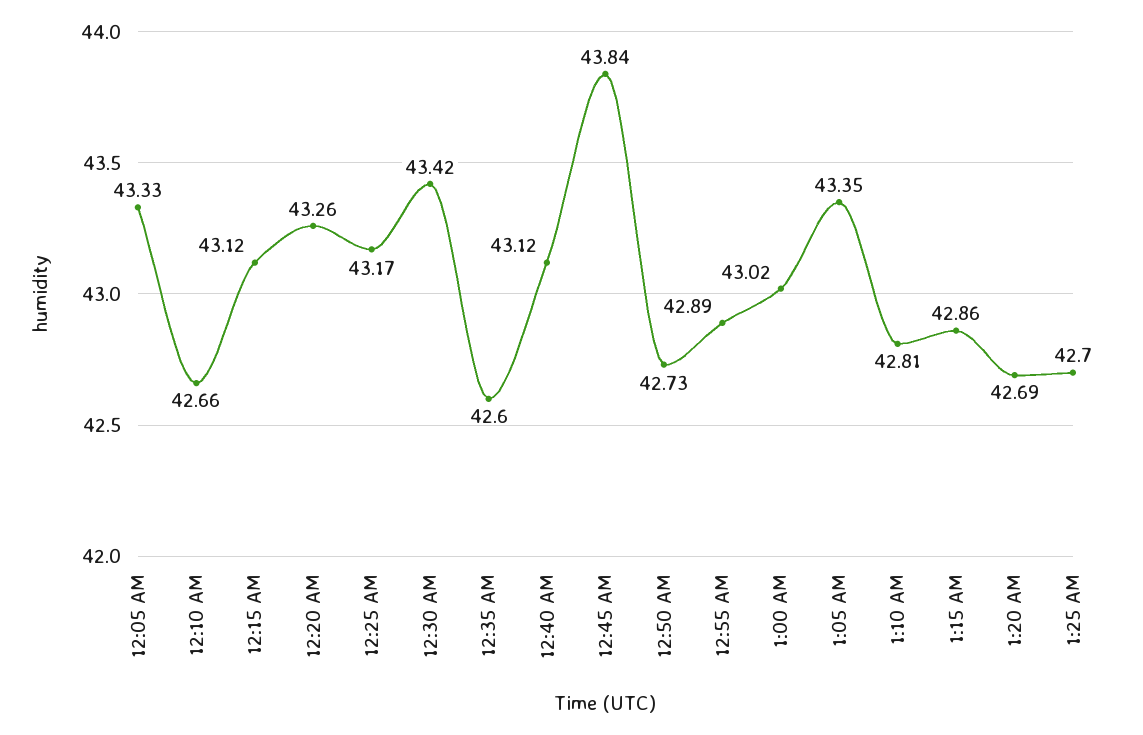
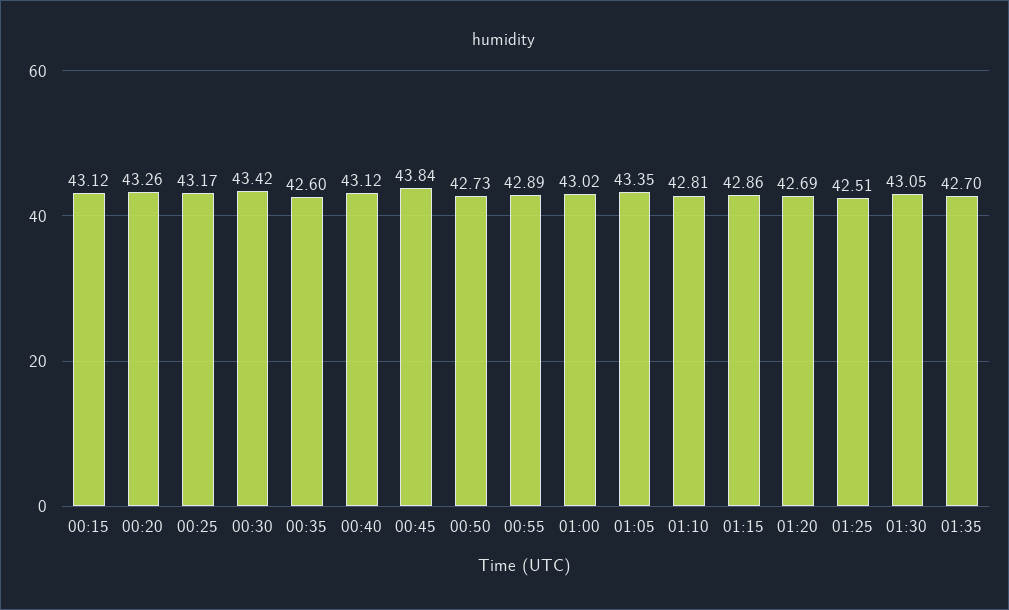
12:05 AM: 43.33 -> none
12:10 AM: 42.66 -> none
1:25 AM: 42.7 -> 42.51
01:30: none -> 43.05
01:35: none -> 42.7

